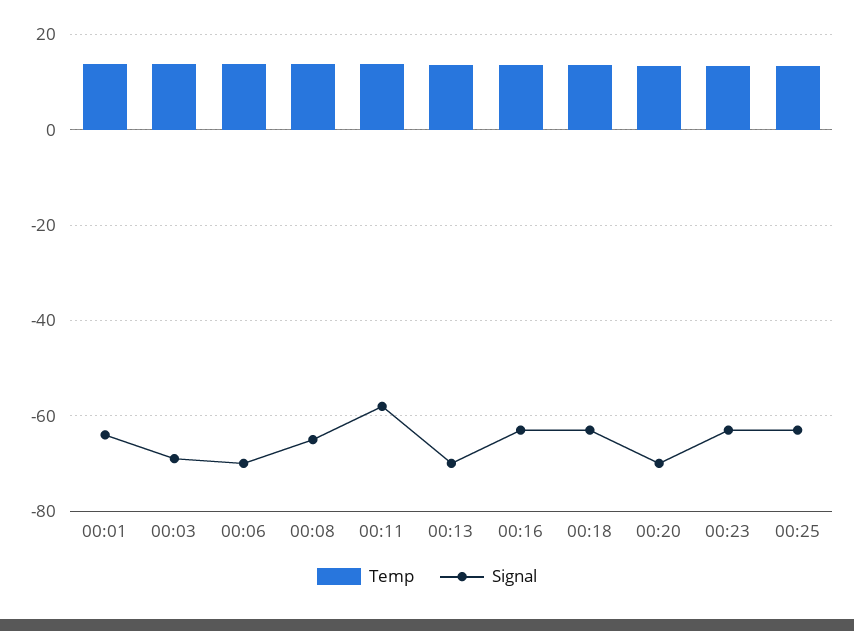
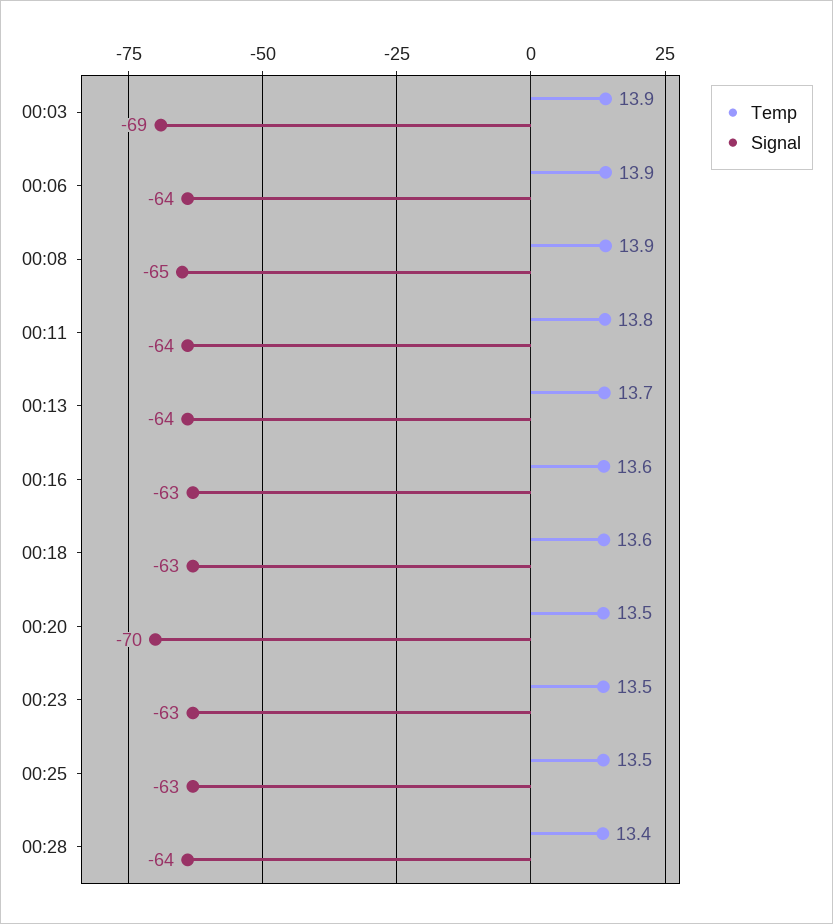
Temp, 00:01: 14 -> none
Signal, 00:01: -64 -> none
Signal, 00:06: -70 -> -64
Signal, 00:11: -58 -> -64
Signal, 00:13: -70 -> -64
Temp, 00:28: none -> 13.4
Signal, 00:28: none -> -64

